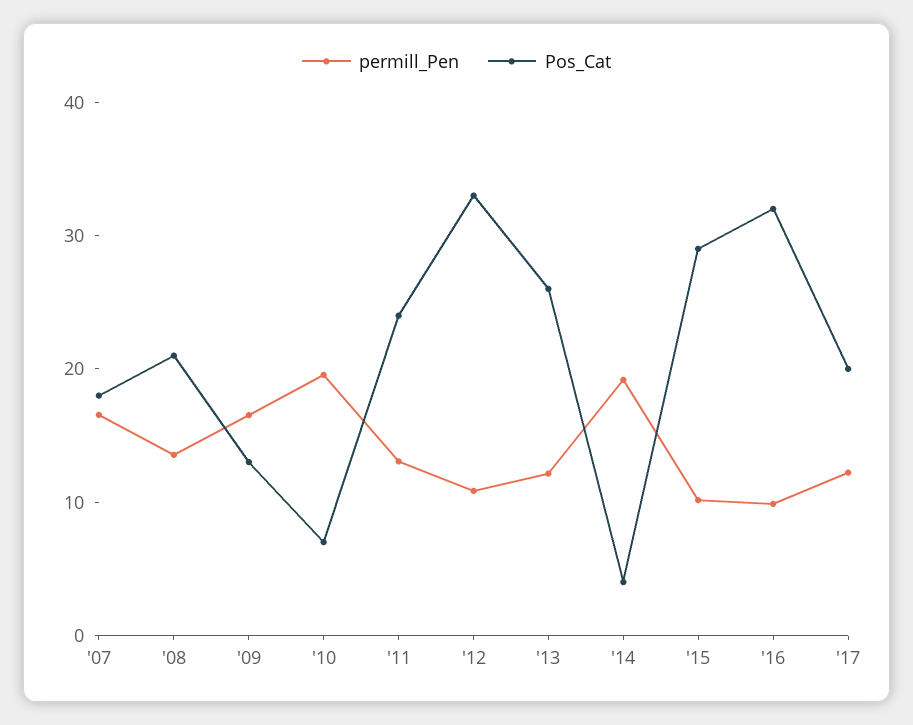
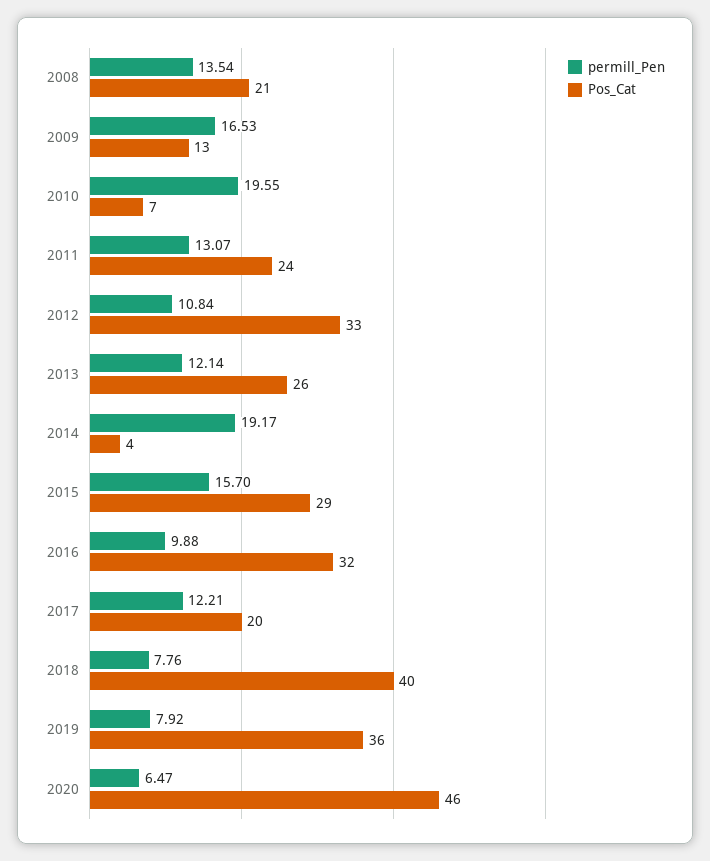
permill_Pen, '07: 16 -> none
Pos_Cat, '07: 18 -> none
permill_Pen, '15: 10 -> 15.7
permill_Pen, 2018: none -> 7.76
Pos_Cat, 2018: none -> 40
permill_Pen, 2019: none -> 7.92
Pos_Cat, 2019: none -> 36
permill_Pen, 2020: none -> 6.47
Pos_Cat, 2020: none -> 46

